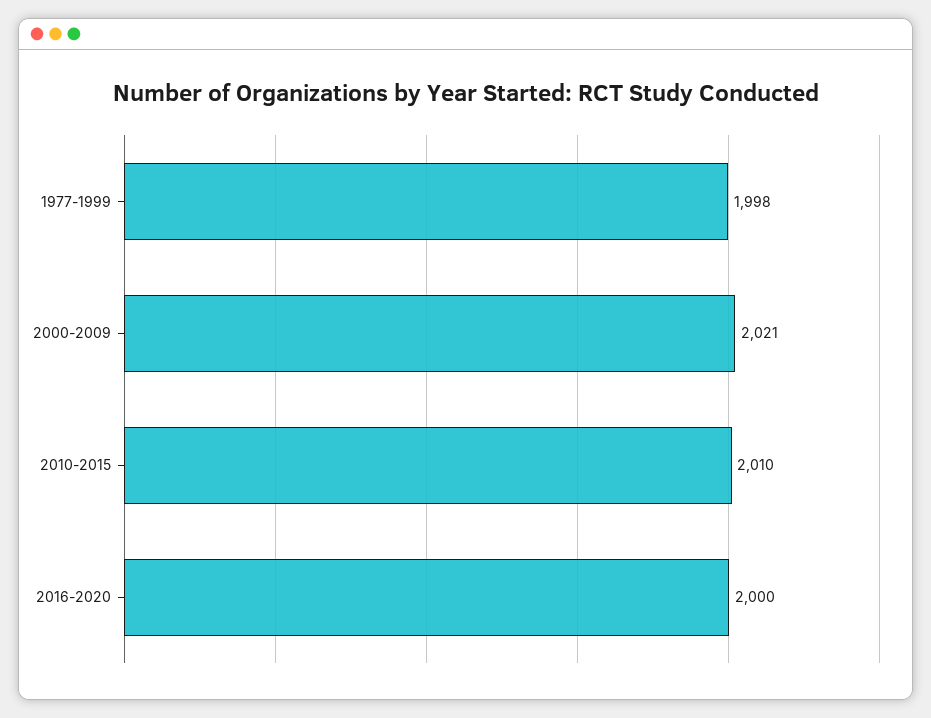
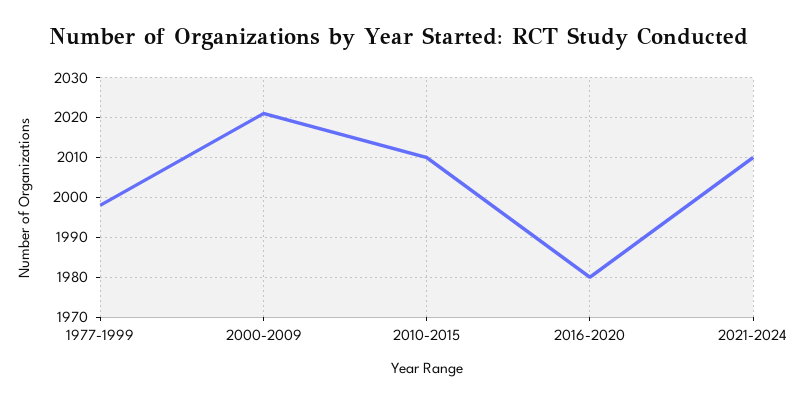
2016-2020: 2000 -> 1980
2021-2024: none -> 2010

